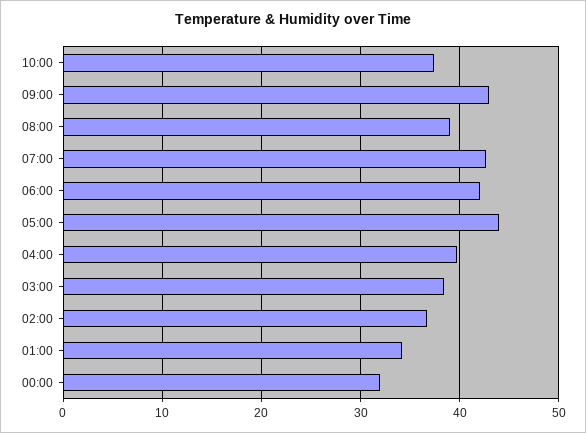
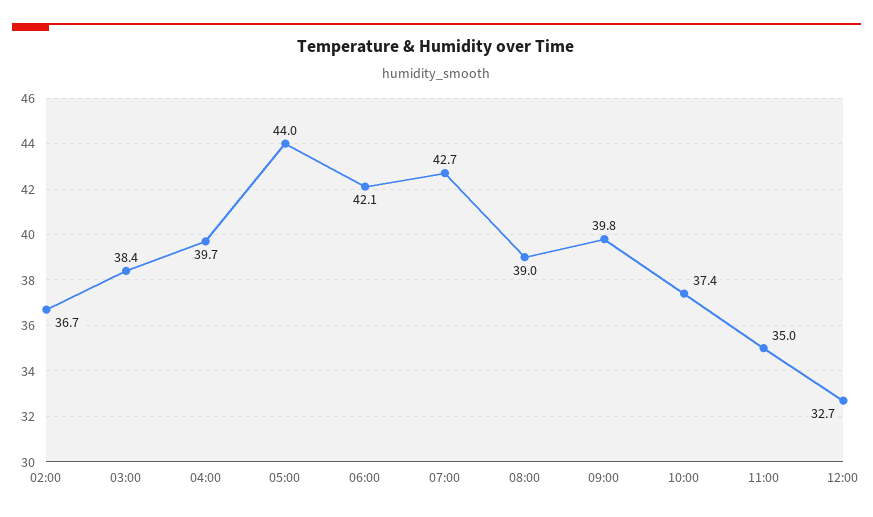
09:00: 43 -> 39.8
01:00: 34 -> none
00:00: 32 -> none
11:00: none -> 35
12:00: none -> 32.7

